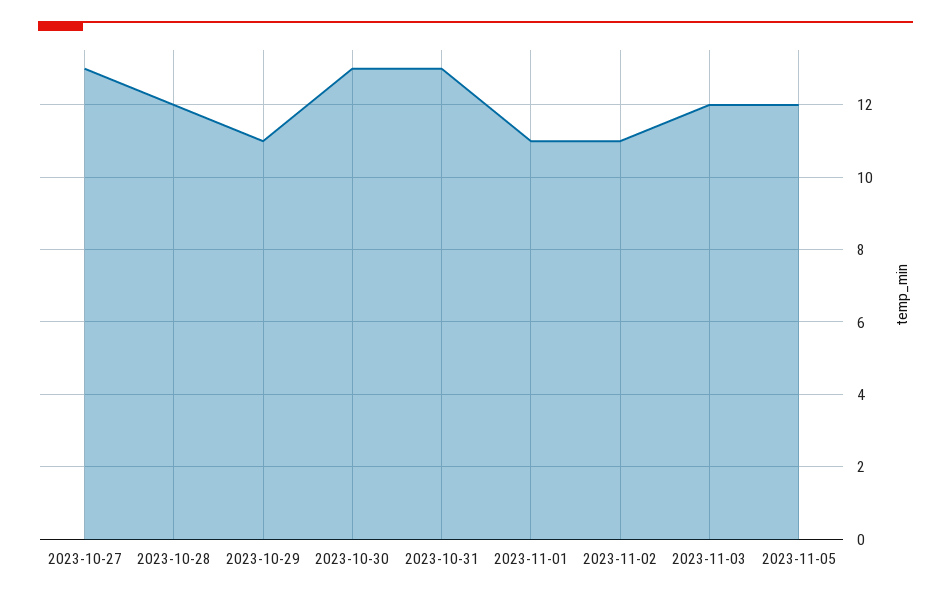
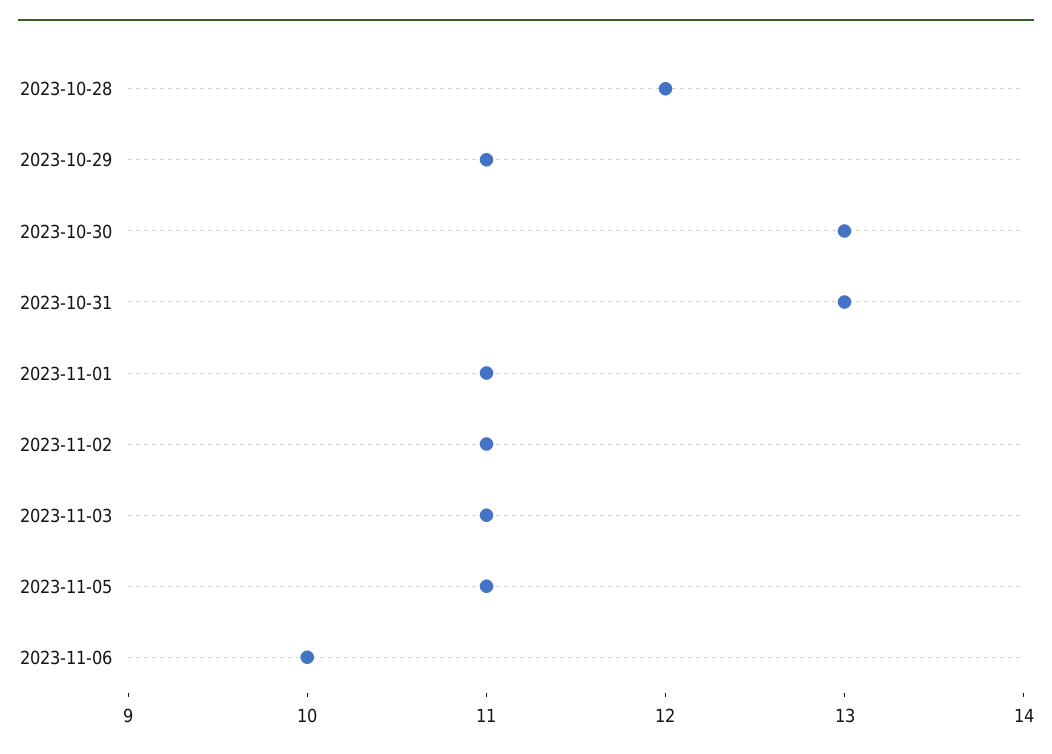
2023-10-27: 13 -> none
2023-11-03: 12 -> 11
2023-11-05: 12 -> 11
2023-11-06: none -> 10

